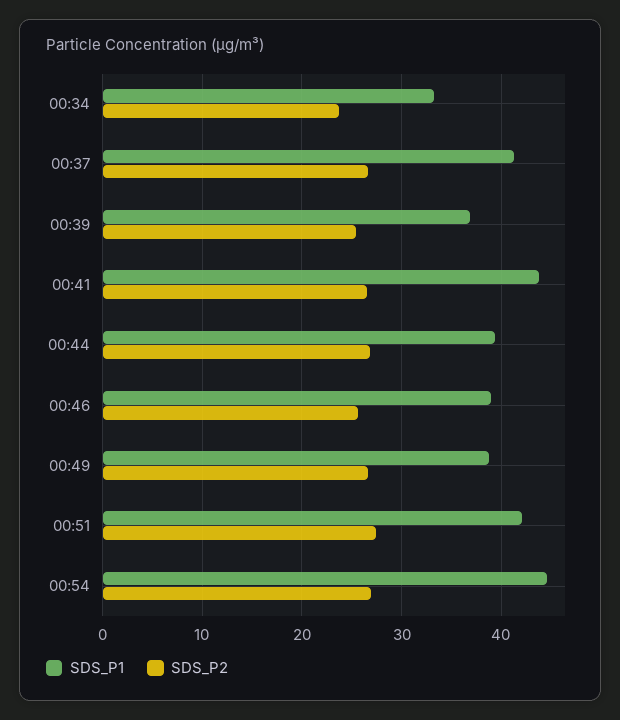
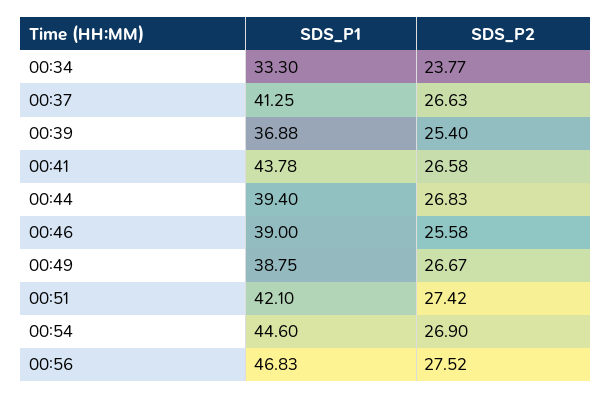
SDS_P1, 00:56: none -> 46.83
SDS_P2, 00:56: none -> 27.52

